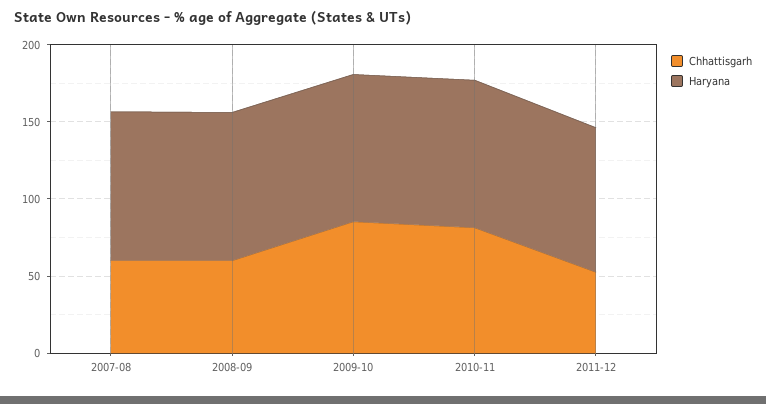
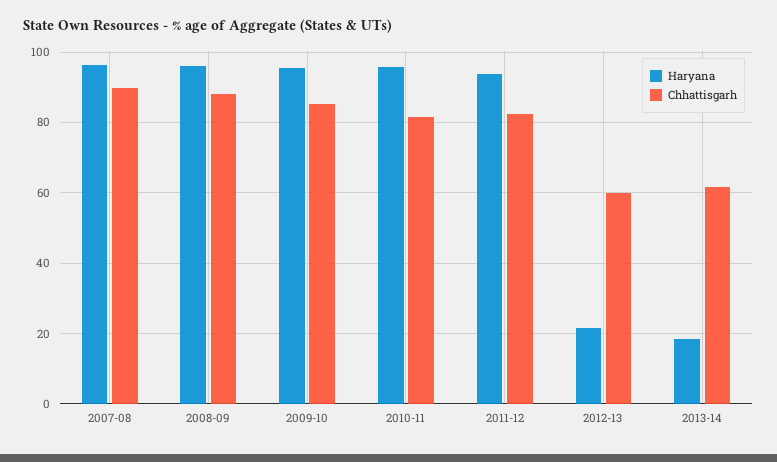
Chhattisgarh, 2007-08: 60 -> 90
Chhattisgarh, 2008-09: 60 -> 88
Chhattisgarh, 2011-12: 50 -> 82
Haryana, 2012-13: none -> 22
Chhattisgarh, 2012-13: none -> 60
Haryana, 2013-14: none -> 18
Chhattisgarh, 2013-14: none -> 62

